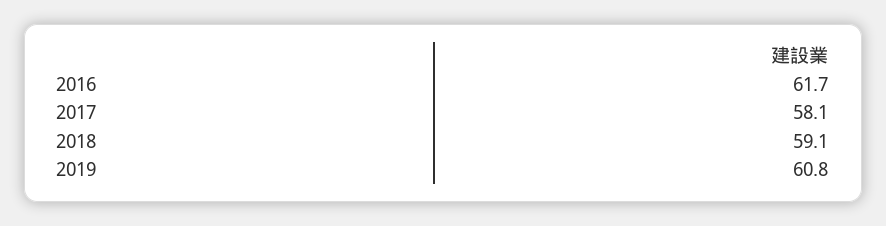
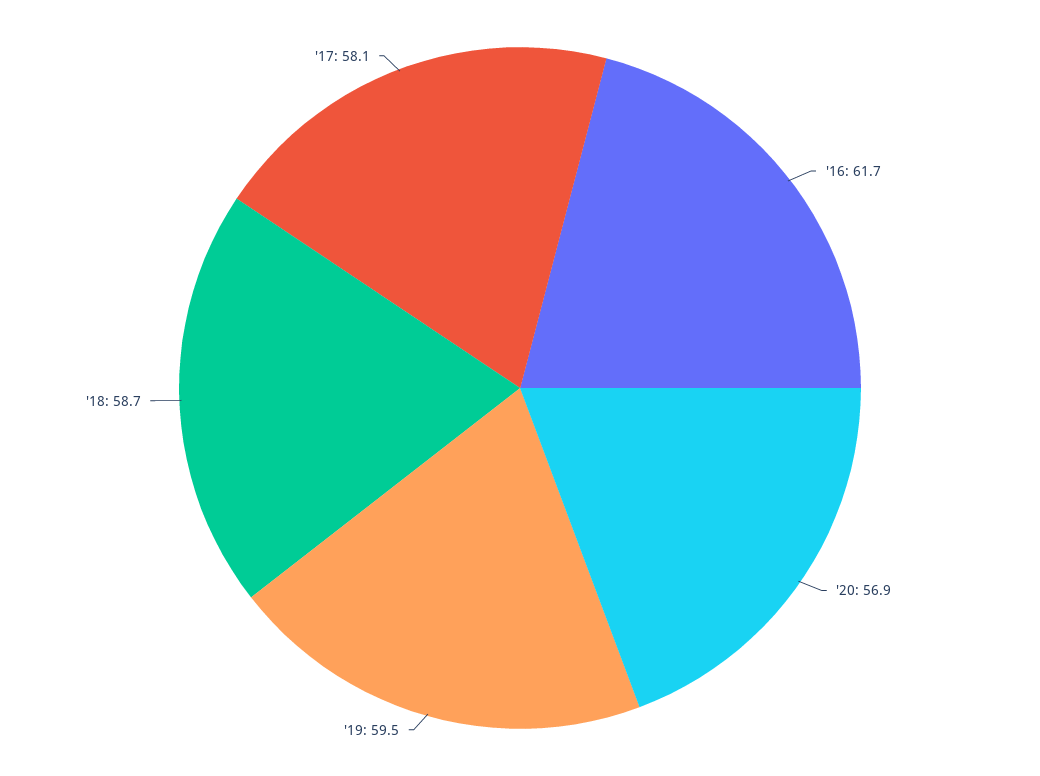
2018: 59.1 -> 58.7
2019: 60.8 -> 59.5
'20: none -> 56.9

